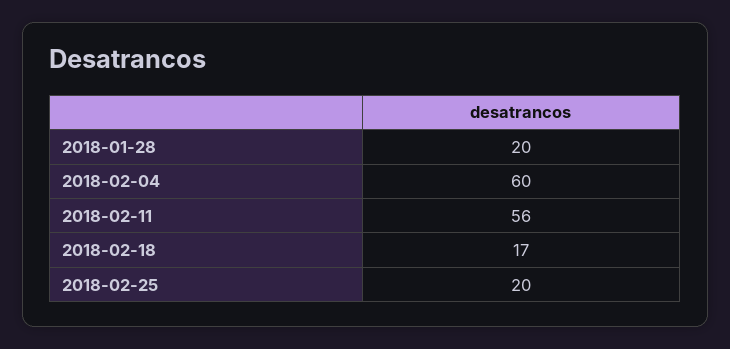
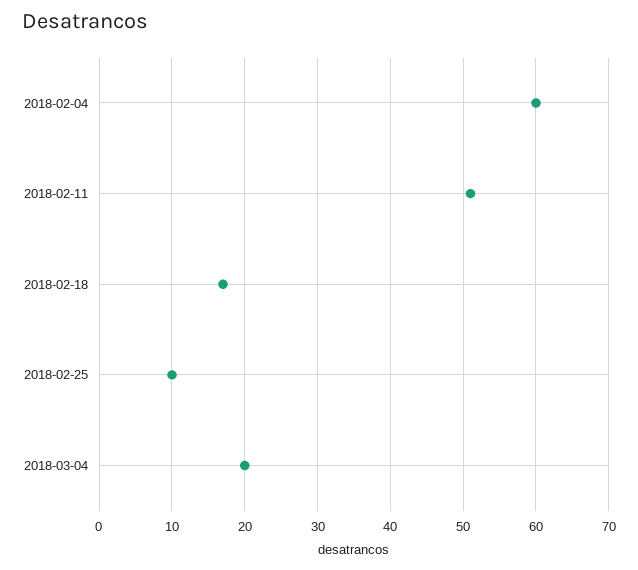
2018-01-28: 20 -> none
2018-02-11: 56 -> 51
2018-02-25: 20 -> 10
2018-03-04: none -> 20

